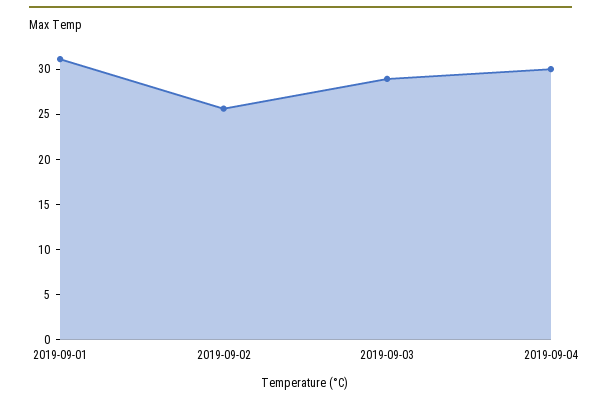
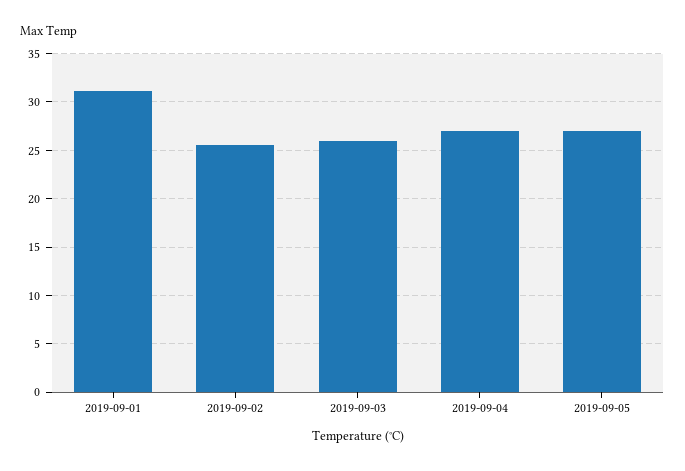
2019-09-03: 29 -> 26
2019-09-04: 30 -> 27
2019-09-05: none -> 27

